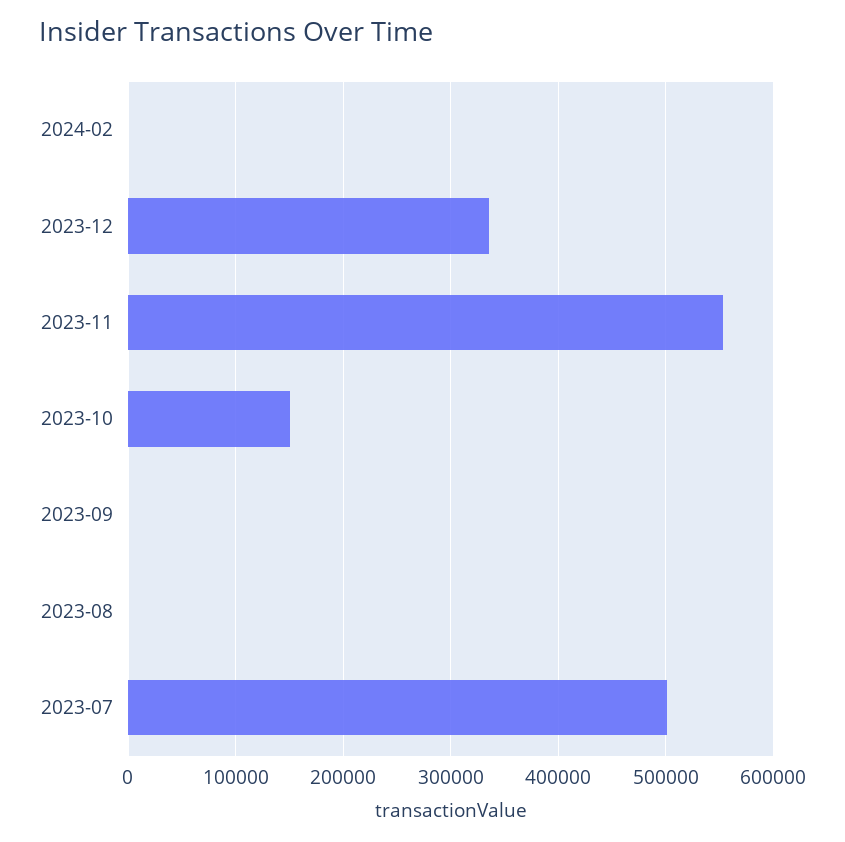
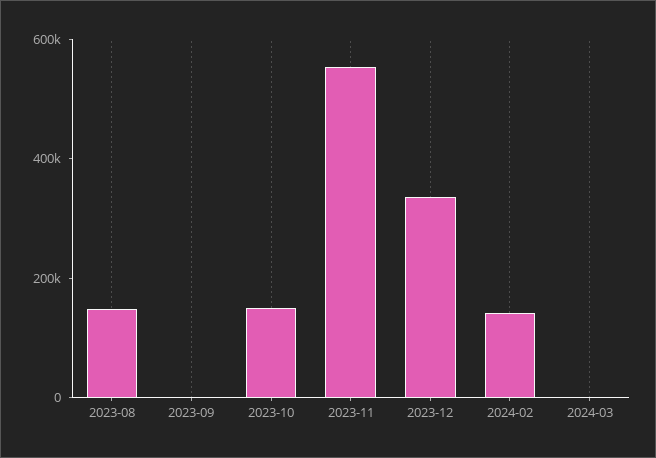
2024-02: 0 -> 150000
2023-08: 0 -> 150000
2023-07: 500000 -> none
2024-03: none -> 0

